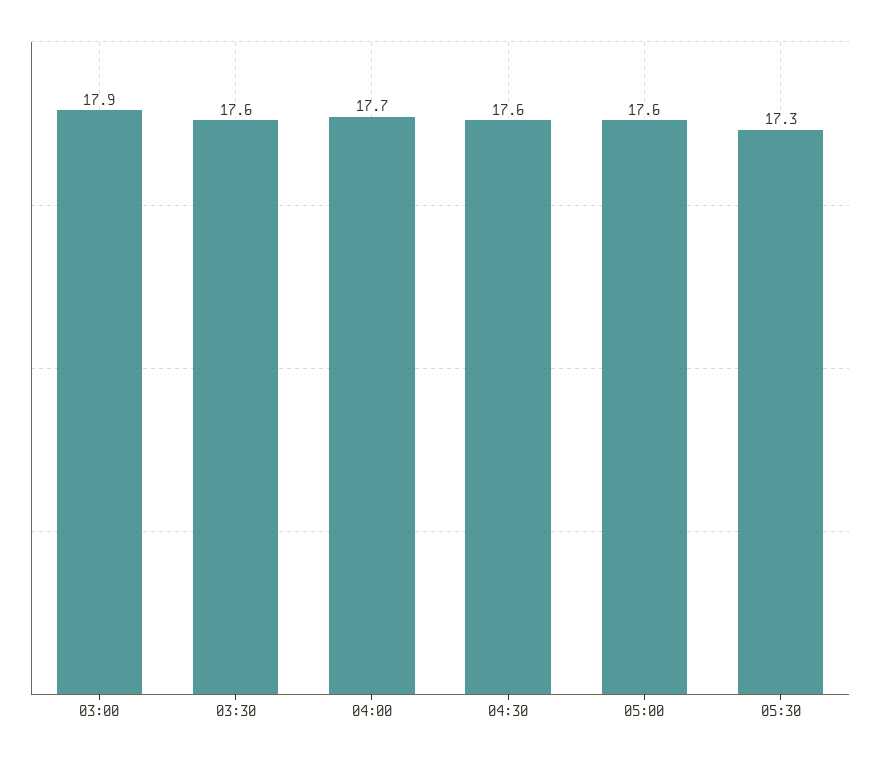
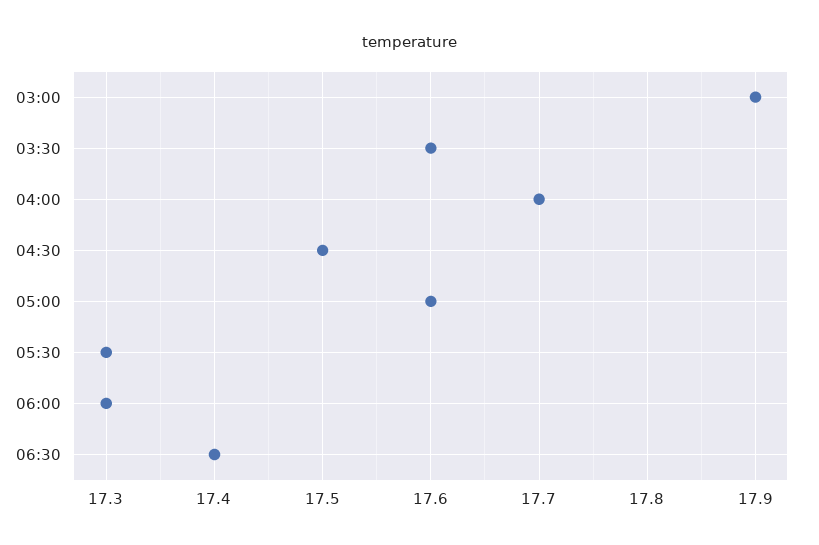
04:30: 17.6 -> 17.5
06:00: none -> 17.3
06:30: none -> 17.4

